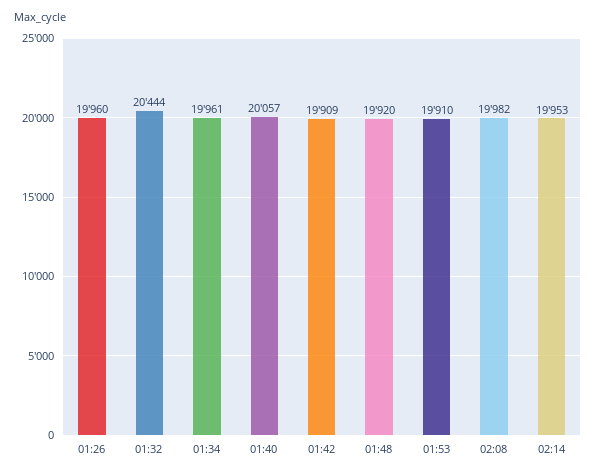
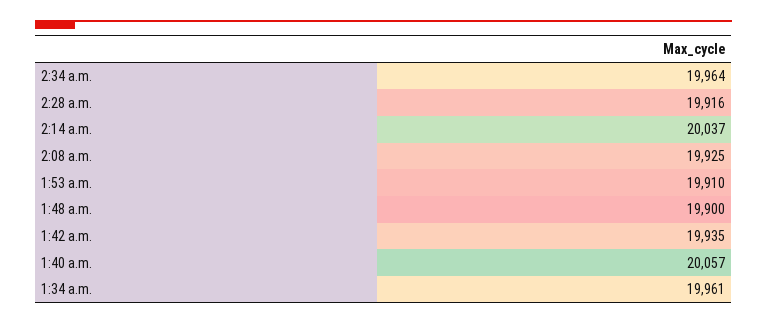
01:26: 19960 -> none
01:32: 20444 -> none
01:42: 19909 -> 19935
01:48: 19920 -> 19900
02:08: 19982 -> 19925
02:14: 19953 -> 20037
2:34 a.m.: none -> 19964
2:28 a.m.: none -> 19916

